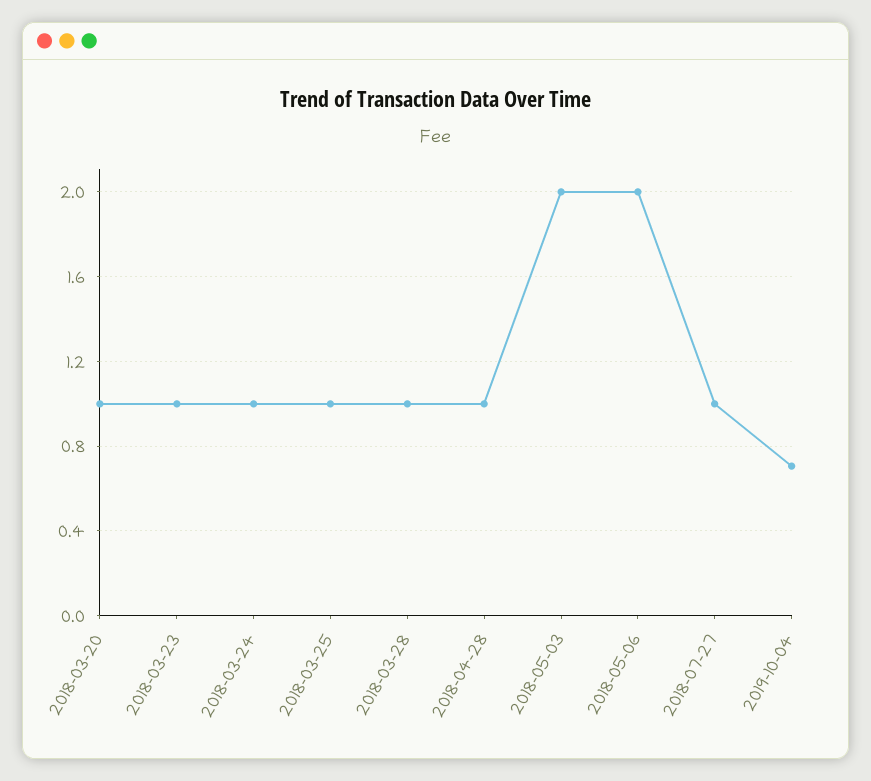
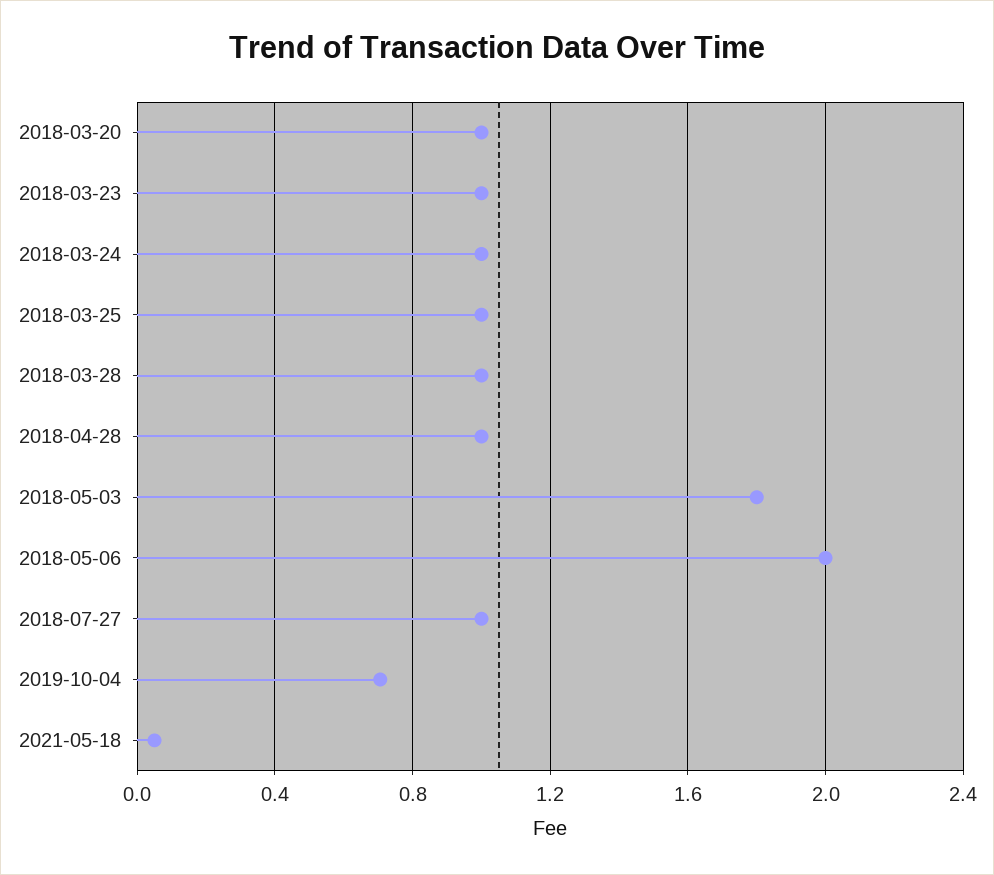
2018-05-03: 2 -> 1.8
2021-05-18: none -> 0.05

